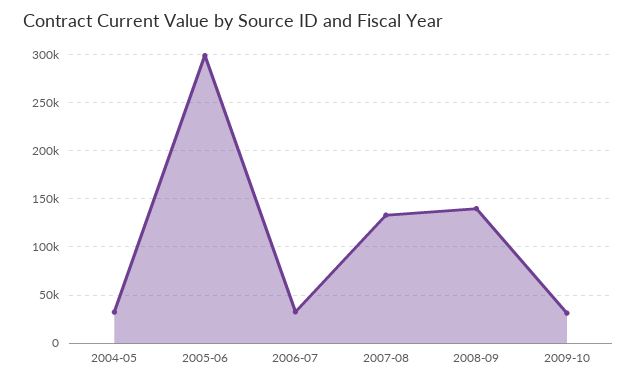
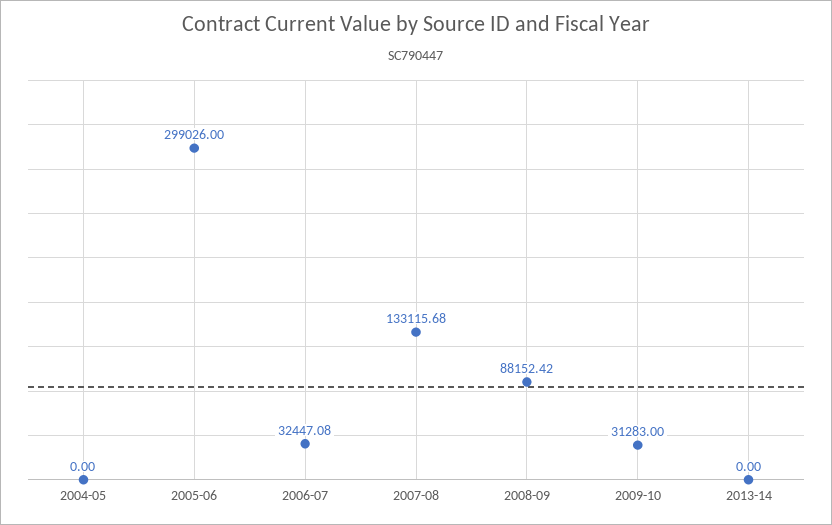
2004-05: 30000 -> 0
2008-09: 140000 -> 88152.42
2013-14: none -> 0

